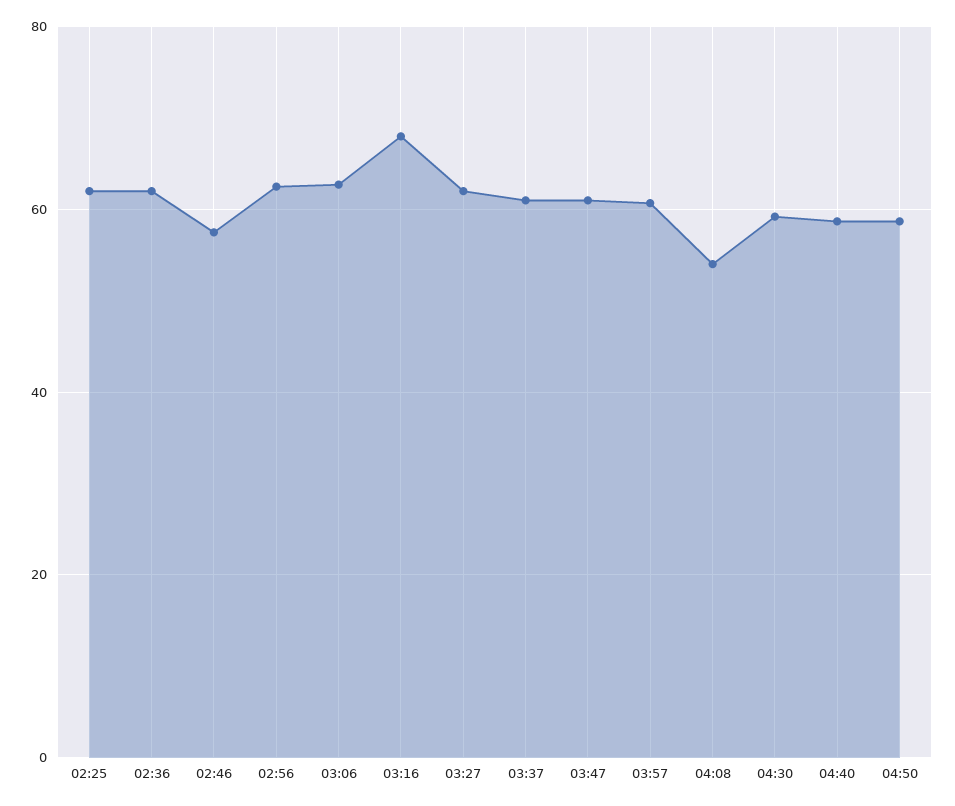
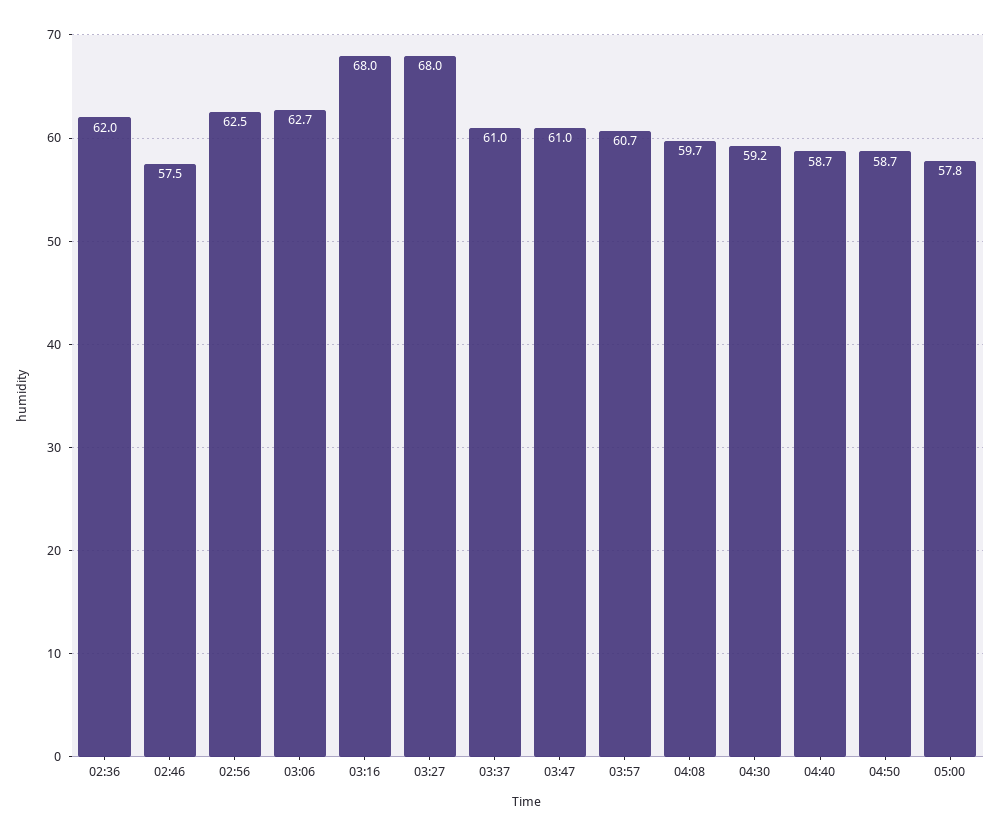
02:25: 62 -> none
03:27: 62 -> 68
04:08: 54 -> 59.7
05:00: none -> 57.8

